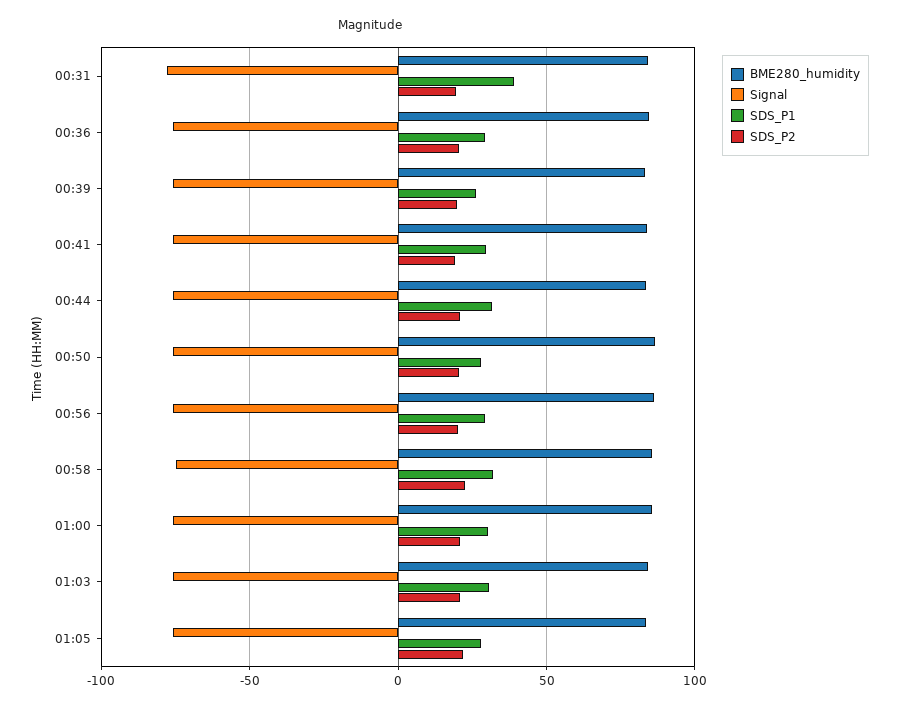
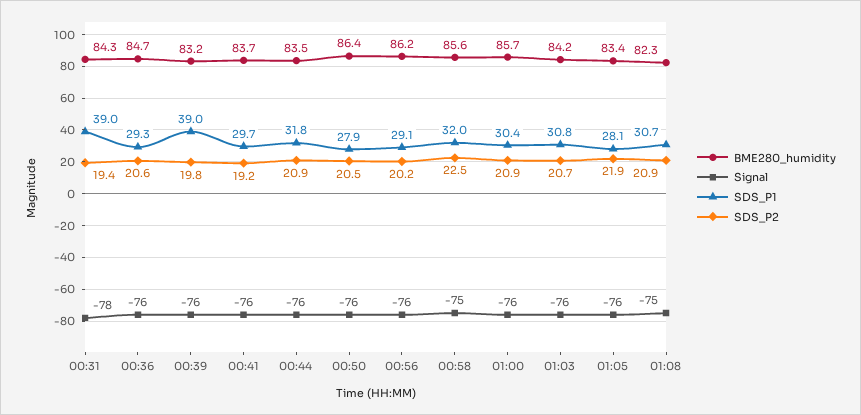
SDS_P1, 00:39: 25 -> 39
BME280_humidity, 01:08: none -> 82.3
Signal, 01:08: none -> -75
SDS_P1, 01:08: none -> 30.7
SDS_P2, 01:08: none -> 20.9

